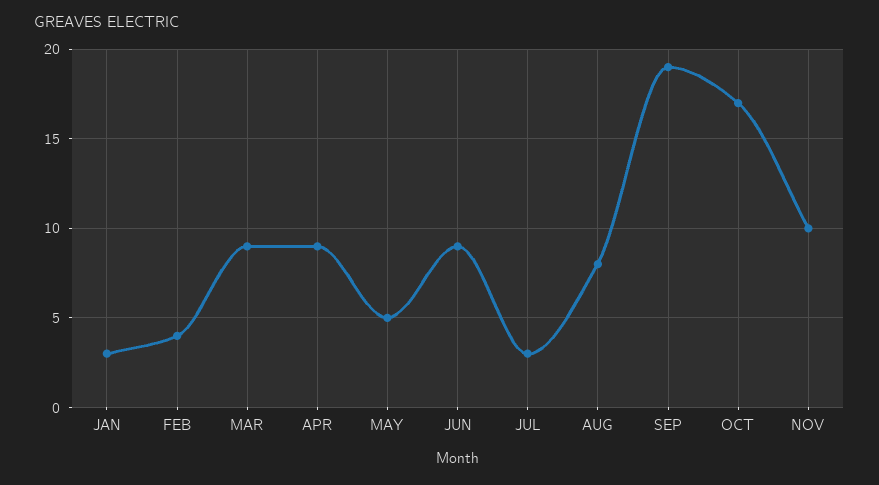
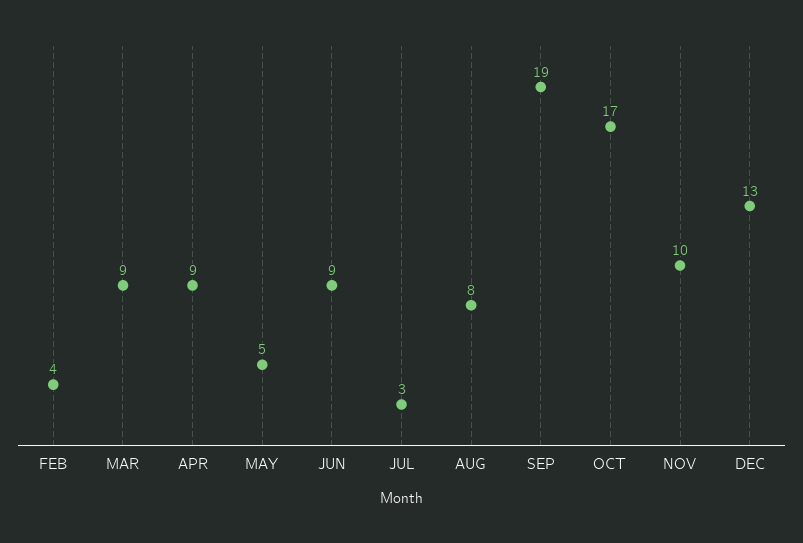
JAN: 3 -> none
DEC: none -> 13

